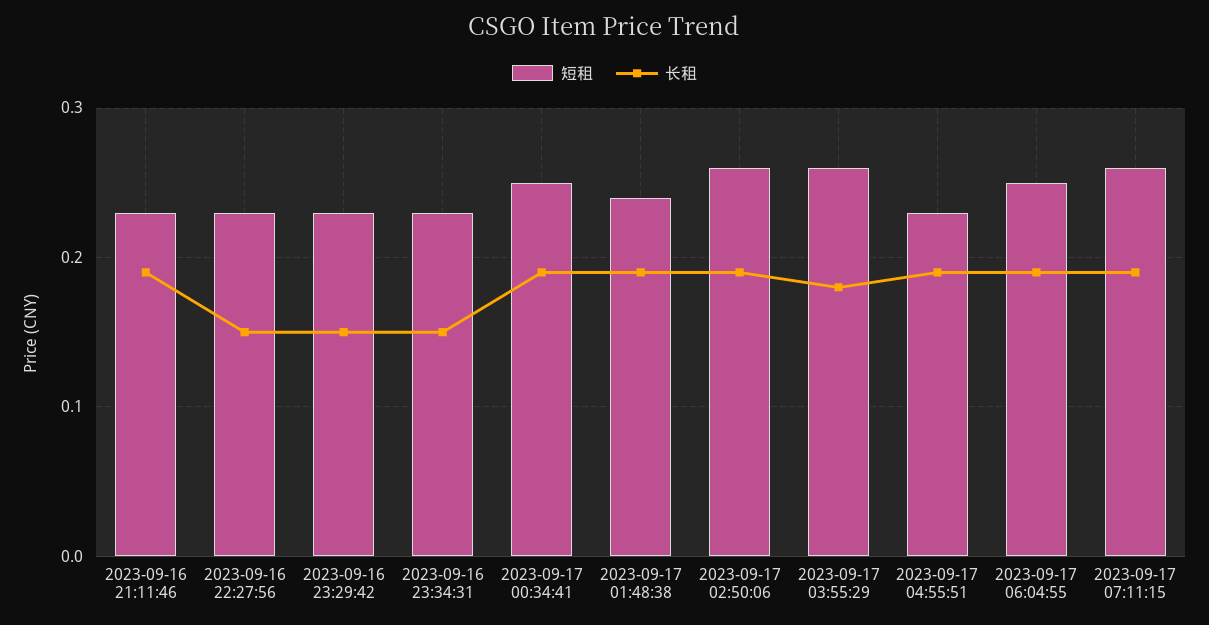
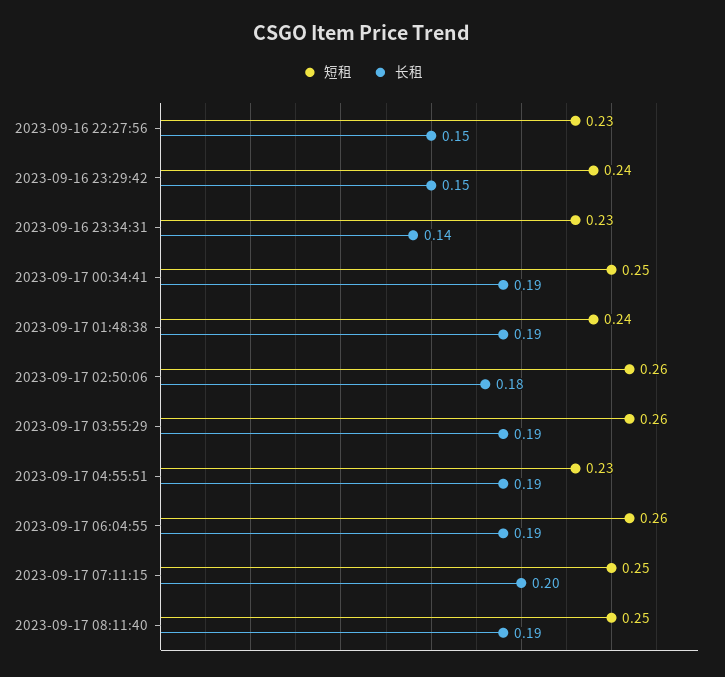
短租, 2023-09-16 21:11:46: 0.23 -> none
长租, 2023-09-16 21:11:46: 0.19 -> none
短租, 2023-09-16 23:29:42: 0.23 -> 0.24
长租, 2023-09-16 23:34:31: 0.15 -> 0.14
长租, 2023-09-17 02:50:06: 0.19 -> 0.18
长租, 2023-09-17 03:55:29: 0.18 -> 0.19
短租, 2023-09-17 06:04:55: 0.25 -> 0.26
短租, 2023-09-17 07:11:15: 0.26 -> 0.25
长租, 2023-09-17 07:11:15: 0.19 -> 0.2
短租, 2023-09-17 08:11:40: none -> 0.25
长租, 2023-09-17 08:11:40: none -> 0.19

